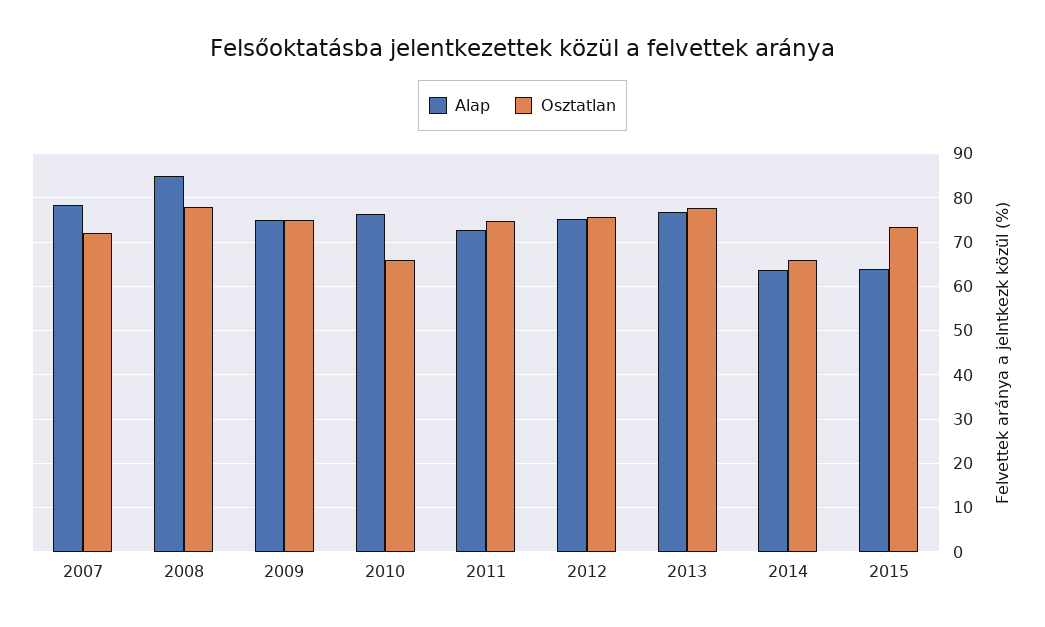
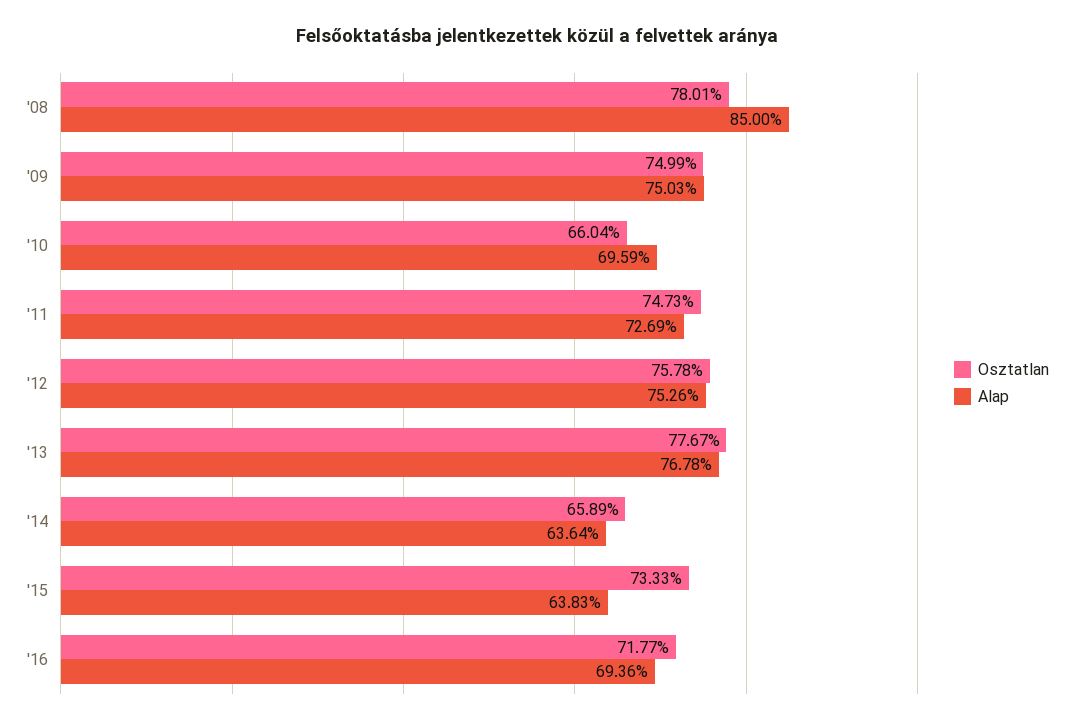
Alap, 2007: 78 -> none
Osztatlan, 2007: 72 -> none
Alap, 2010: 76 -> 69.59
Osztatlan, '16: none -> 71.77
Alap, '16: none -> 69.36

